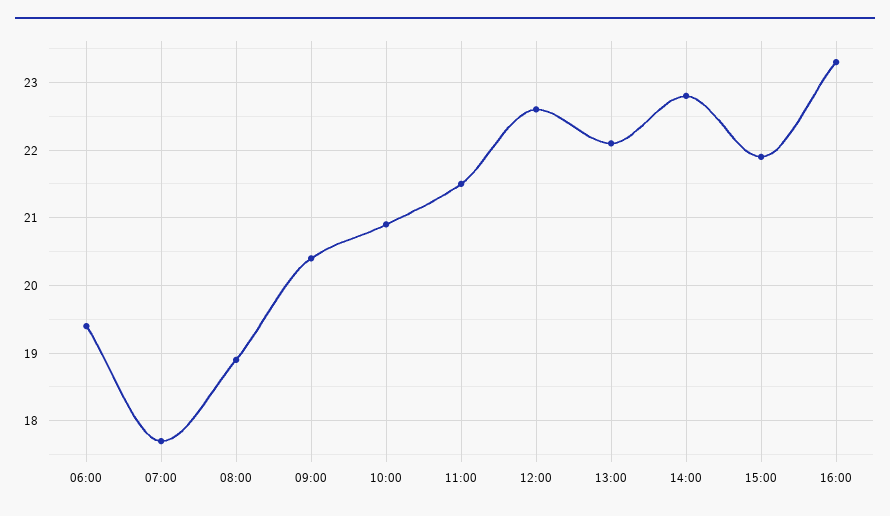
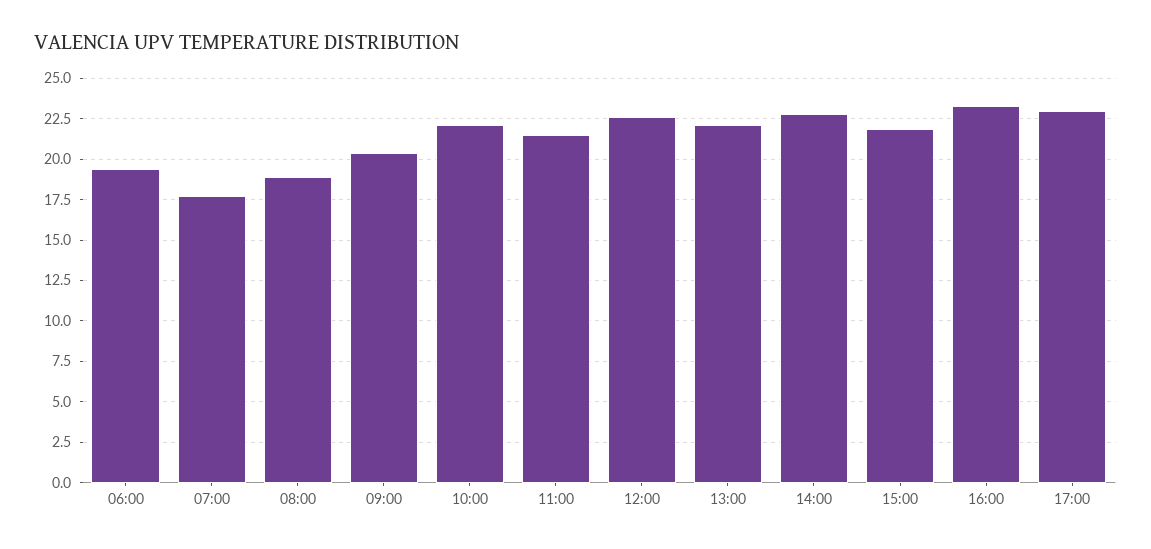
10:00: 20.9 -> 22
17:00: none -> 23

